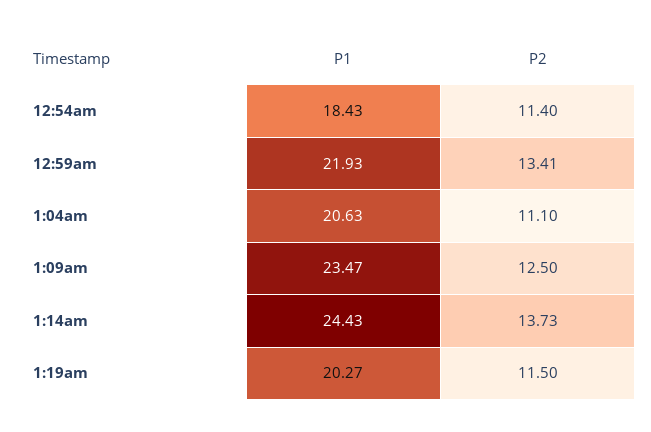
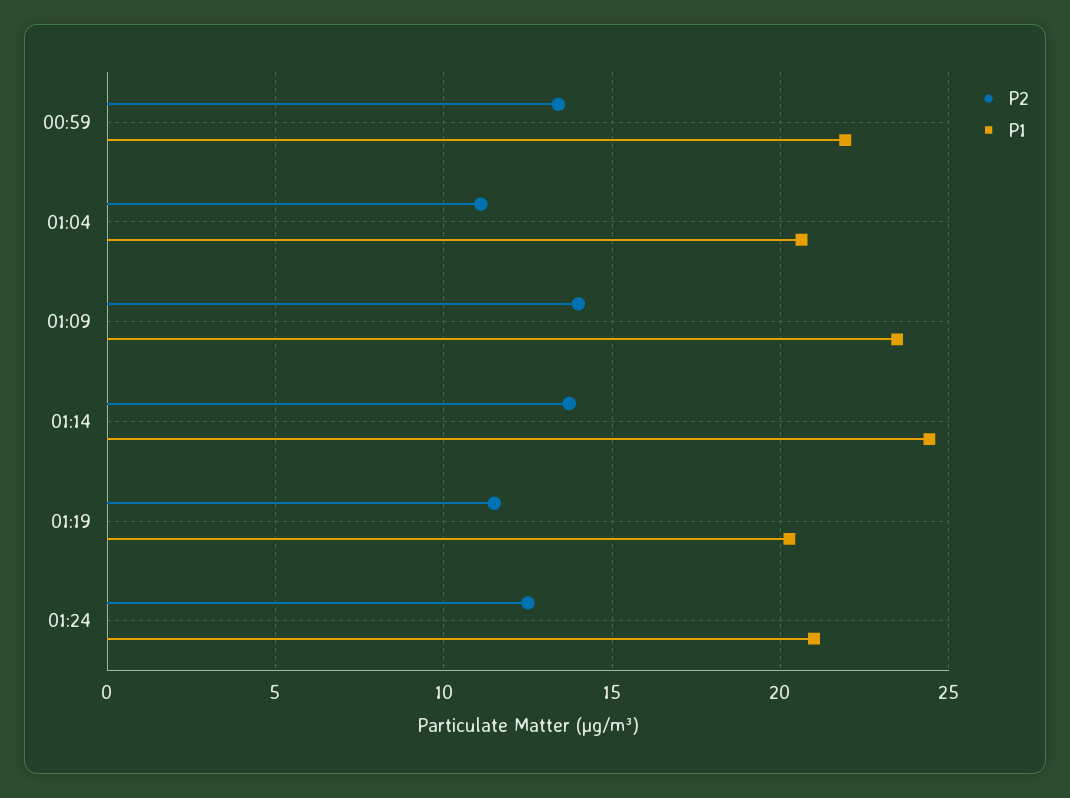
P1, 12:54am: 18.43 -> none
P2, 12:54am: 11.4 -> none
P2, 1:09am: 12.5 -> 14
P2, 01:24: none -> 12.5
P1, 01:24: none -> 21

